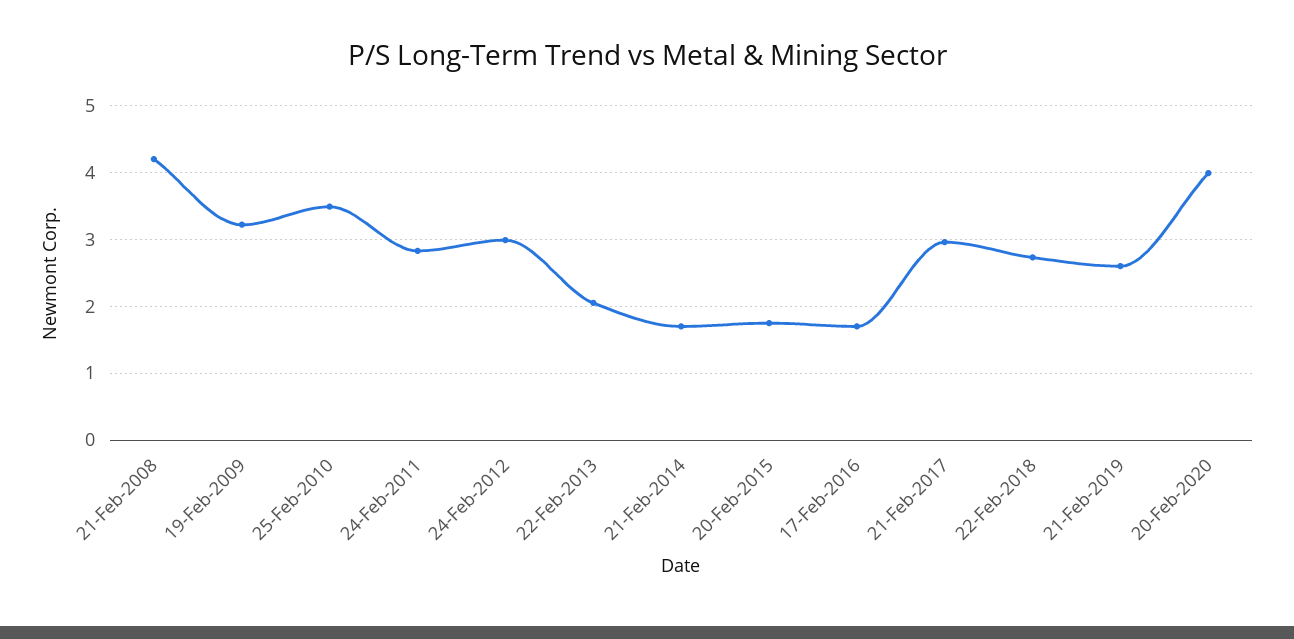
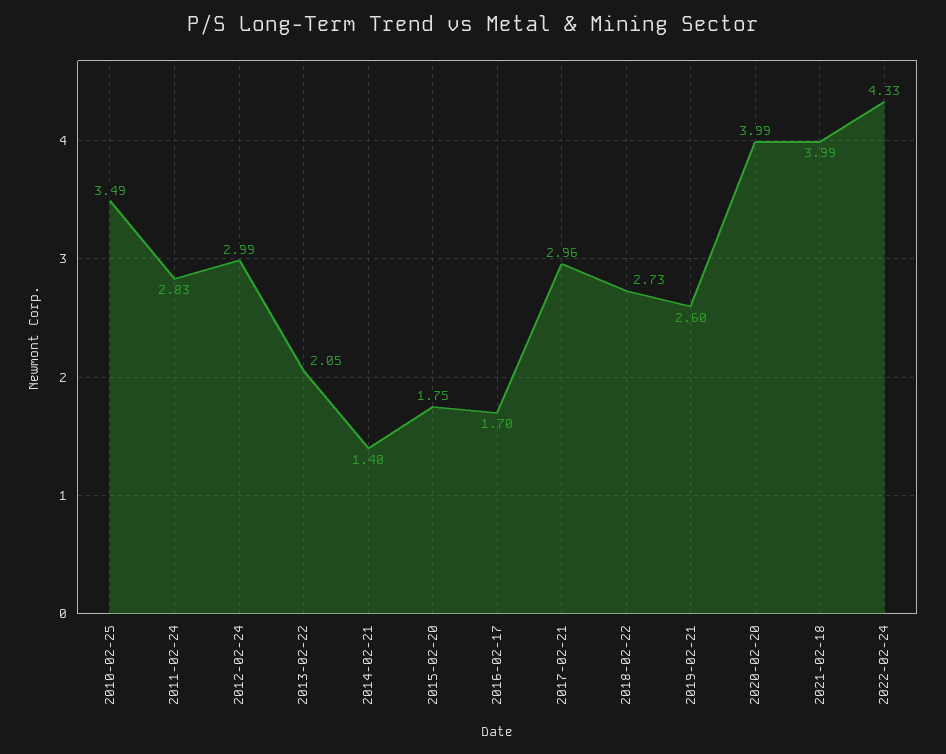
21-Feb-2008: 4.2 -> none
19-Feb-2009: 3.2 -> none
21-Feb-2014: 1.7 -> 1.4
2021-02-18: none -> 3.99
2022-02-24: none -> 4.33

